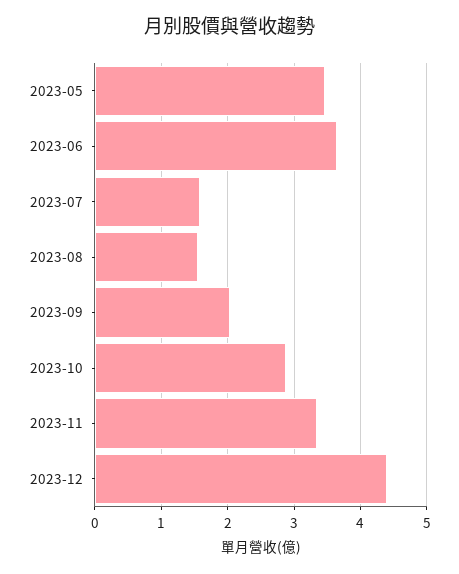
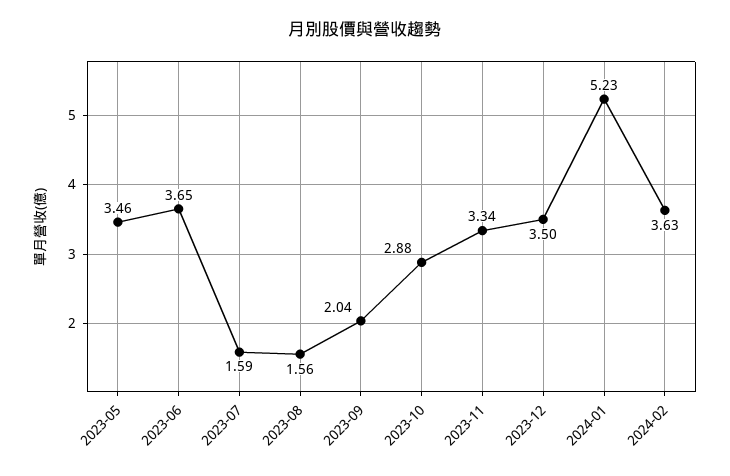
2023-12: 4.4 -> 3.5
2024-01: none -> 5.23
2024-02: none -> 3.63

